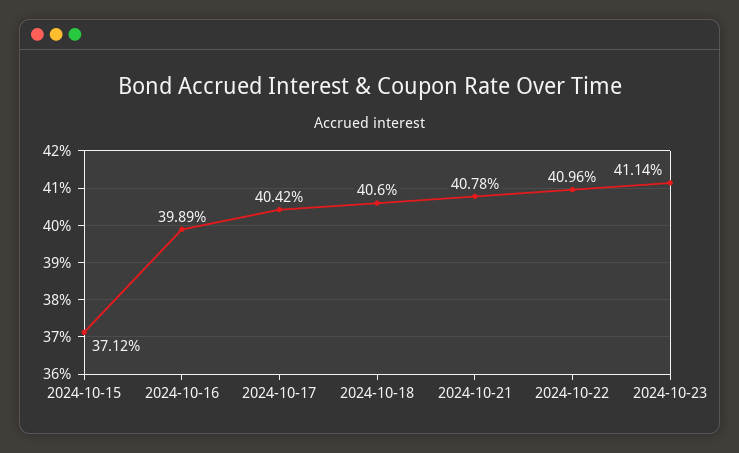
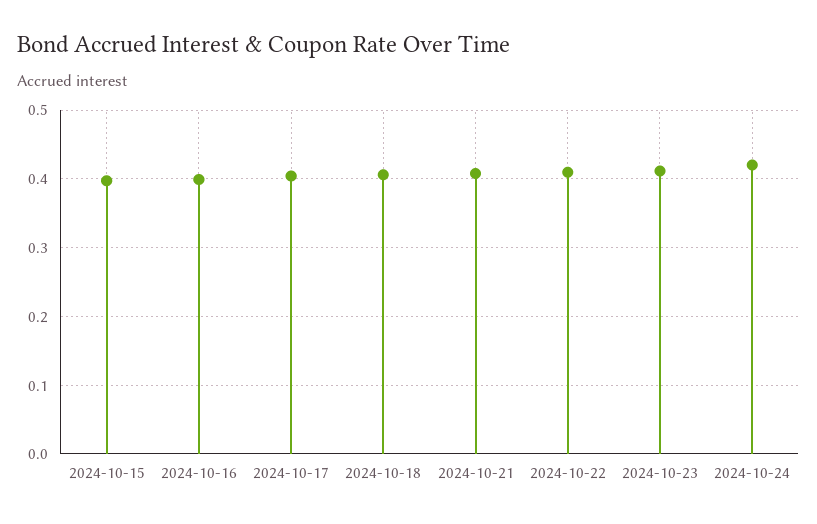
2024-10-15: 0.3712 -> 0.4
2024-10-24: none -> 0.42

